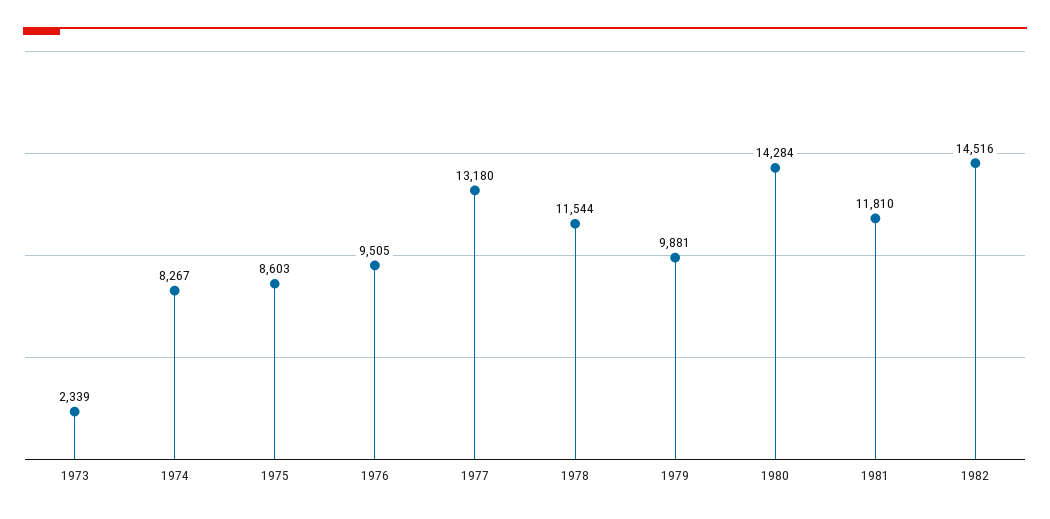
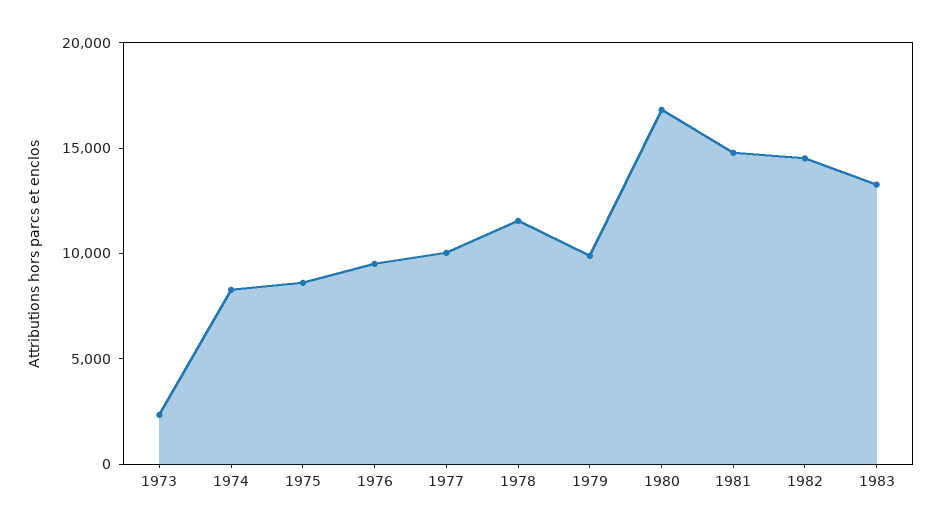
1977: 13180 -> 10000
1980: 14284 -> 17000
1981: 11810 -> 15000
1983: none -> 13000

